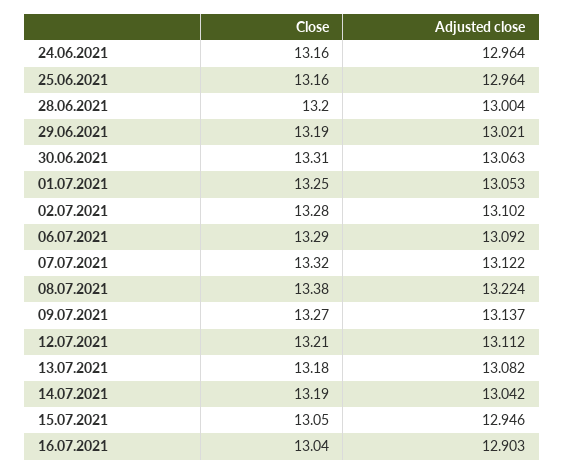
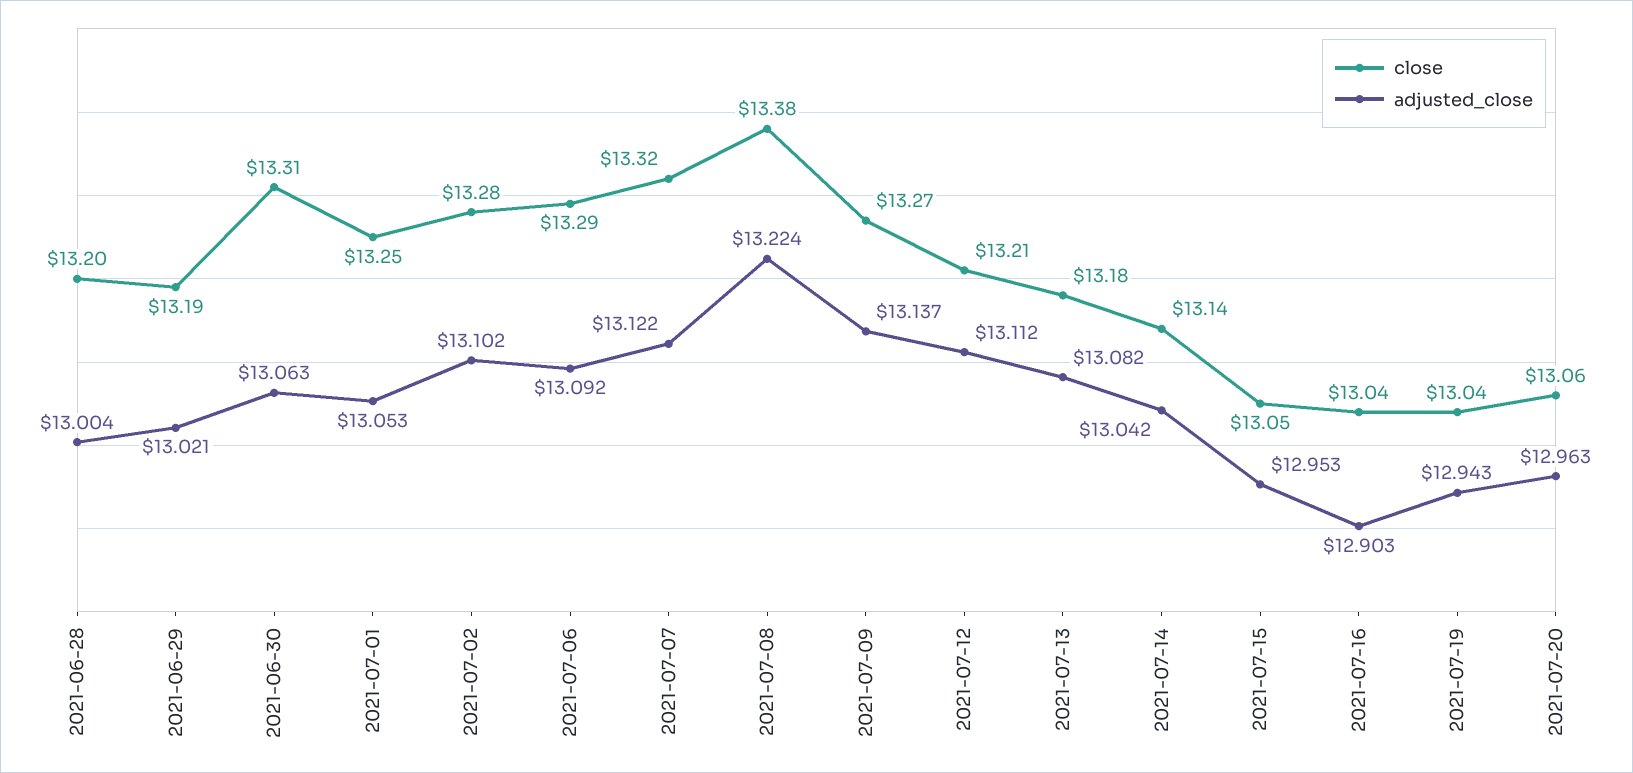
Close, 24.06.2021: 13.16 -> none
Adjusted close, 24.06.2021: 12.964 -> none
Close, 25.06.2021: 13.16 -> none
Adjusted close, 25.06.2021: 12.964 -> none
Close, 14.07.2021: 13.19 -> 13.14
Adjusted close, 15.07.2021: 12.946 -> 12.953
Close, 2021-07-19: none -> 13.04
Adjusted close, 2021-07-19: none -> 12.943
Close, 2021-07-20: none -> 13.06
Adjusted close, 2021-07-20: none -> 12.963

